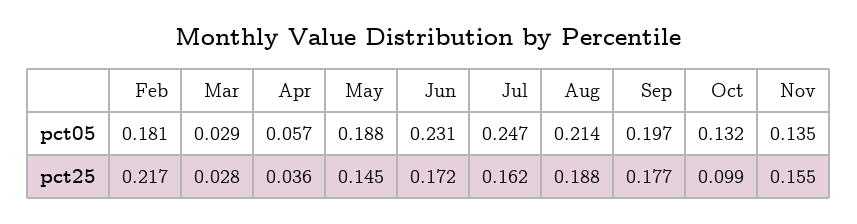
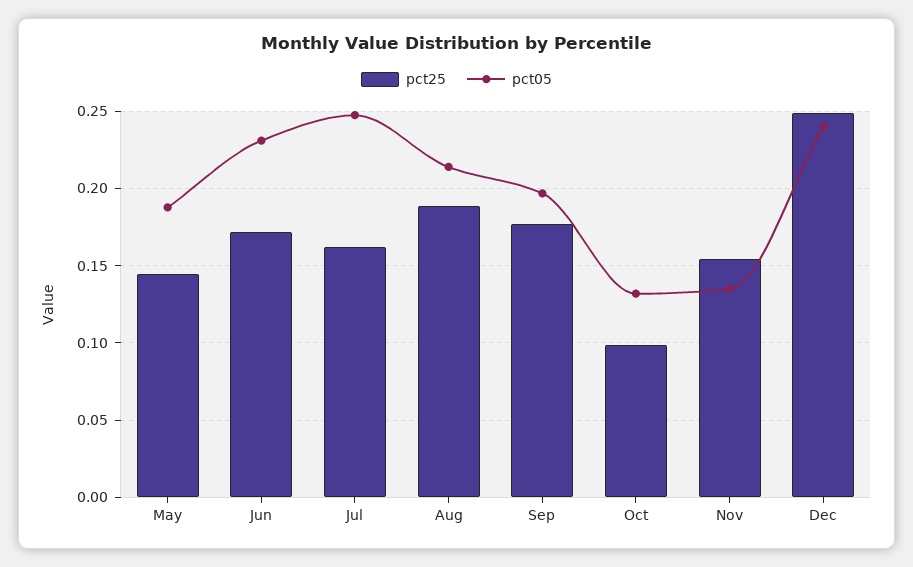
pct05, Feb: 0.181 -> none
pct05, Mar: 0.029 -> none
pct05, Apr: 0.057 -> none
pct25, Feb: 0.217 -> none
pct25, Mar: 0.028 -> none
pct25, Apr: 0.036 -> none
pct25, Dec: none -> 0.25
pct05, Dec: none -> 0.24

